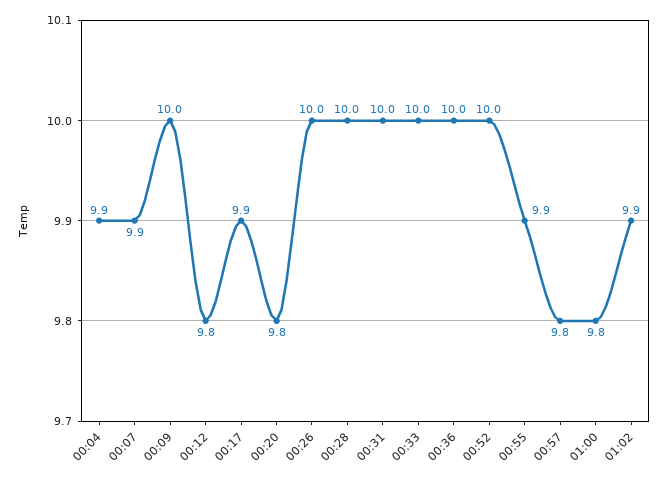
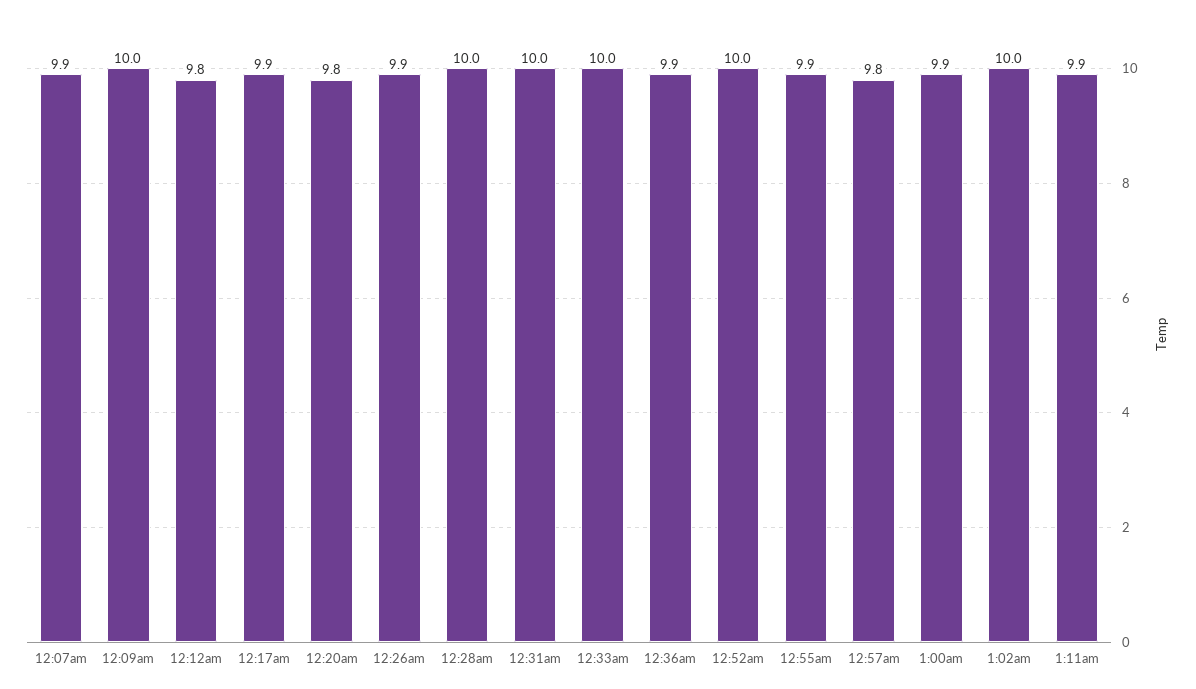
00:04: 9.9 -> none
00:26: 10 -> 9.9
00:36: 10 -> 9.9
01:00: 9.8 -> 9.9
01:02: 9.9 -> 10
1:11am: none -> 9.9

